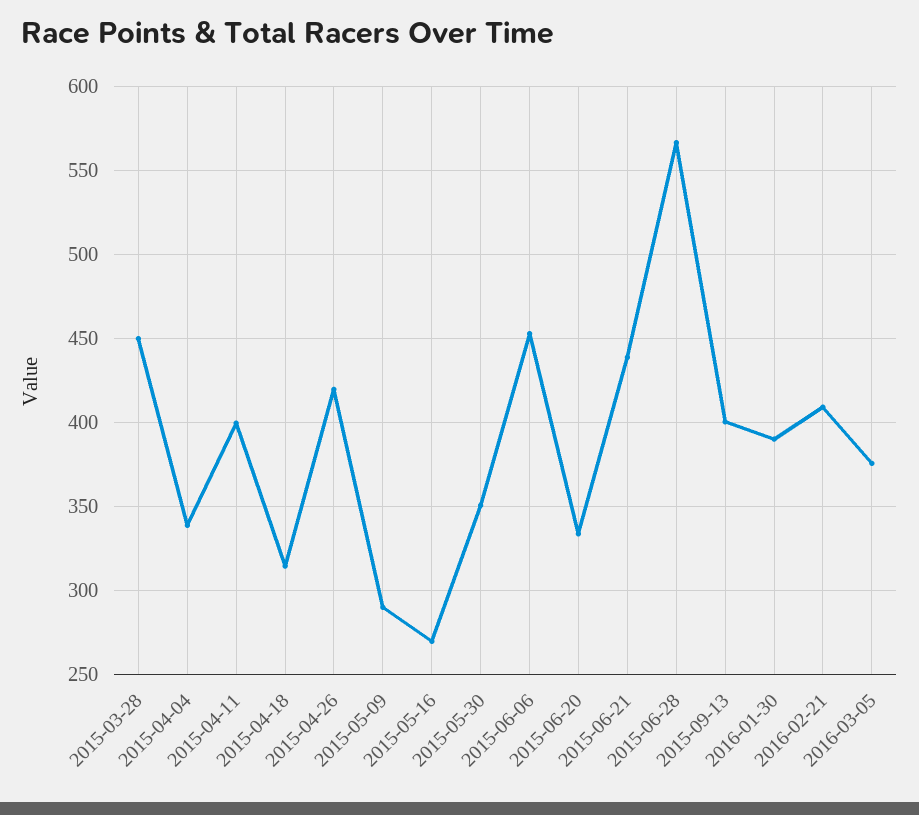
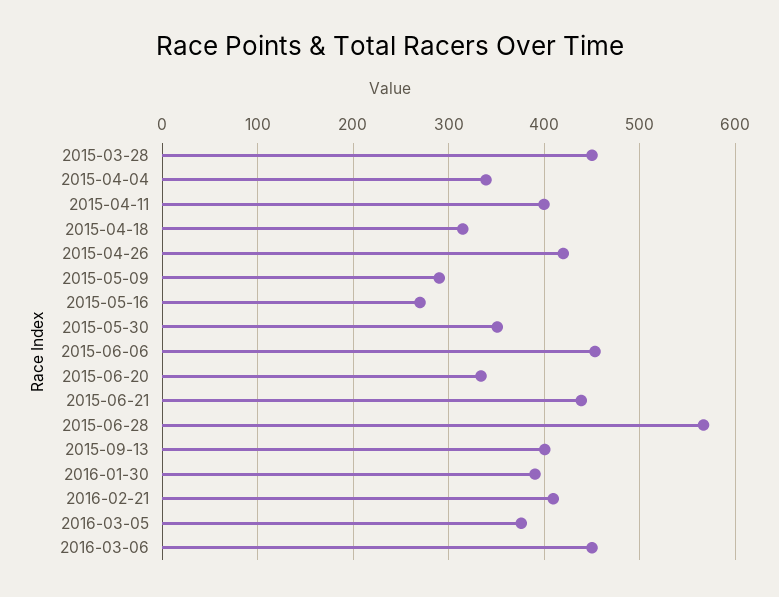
2016-03-06: none -> 450

